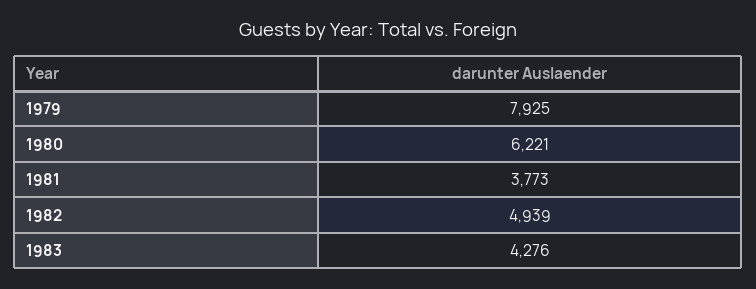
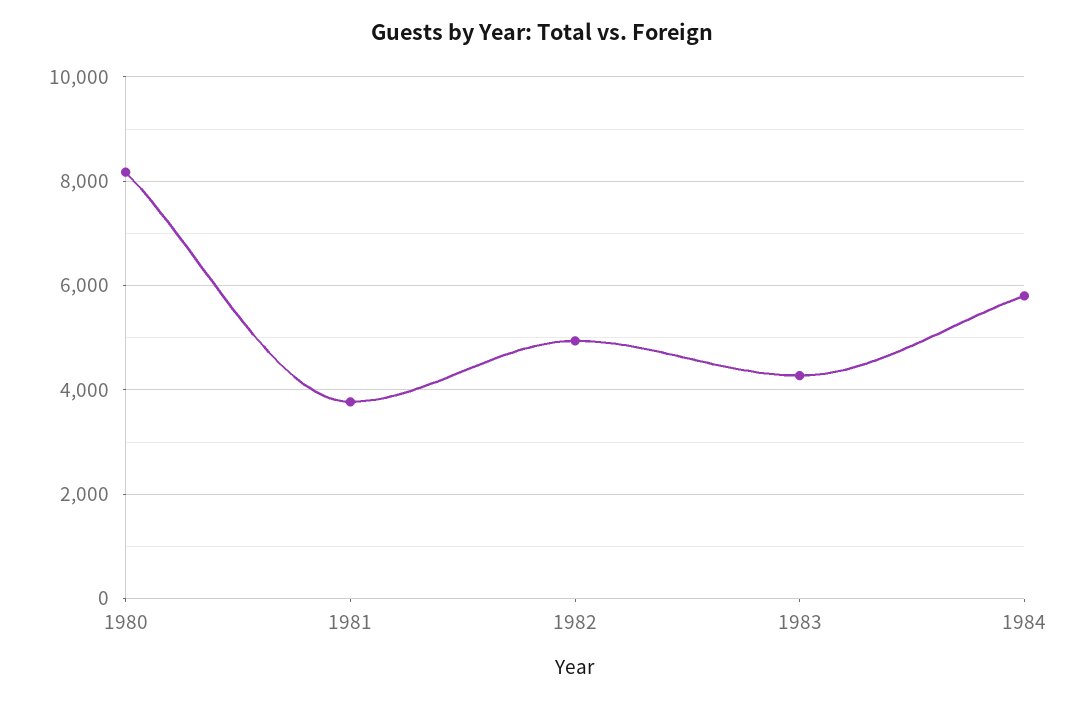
1979: 7925 -> none
1980: 6221 -> 8200
1984: none -> 5800

